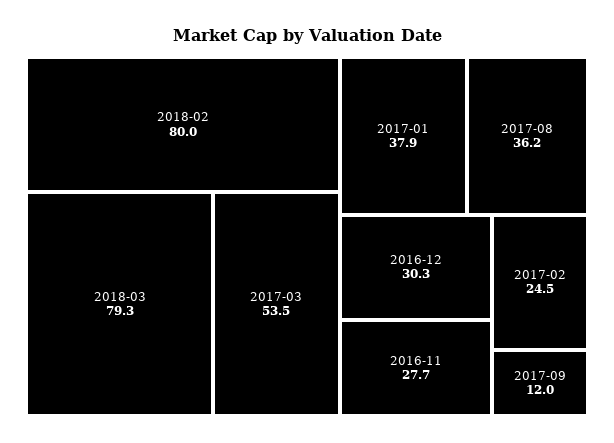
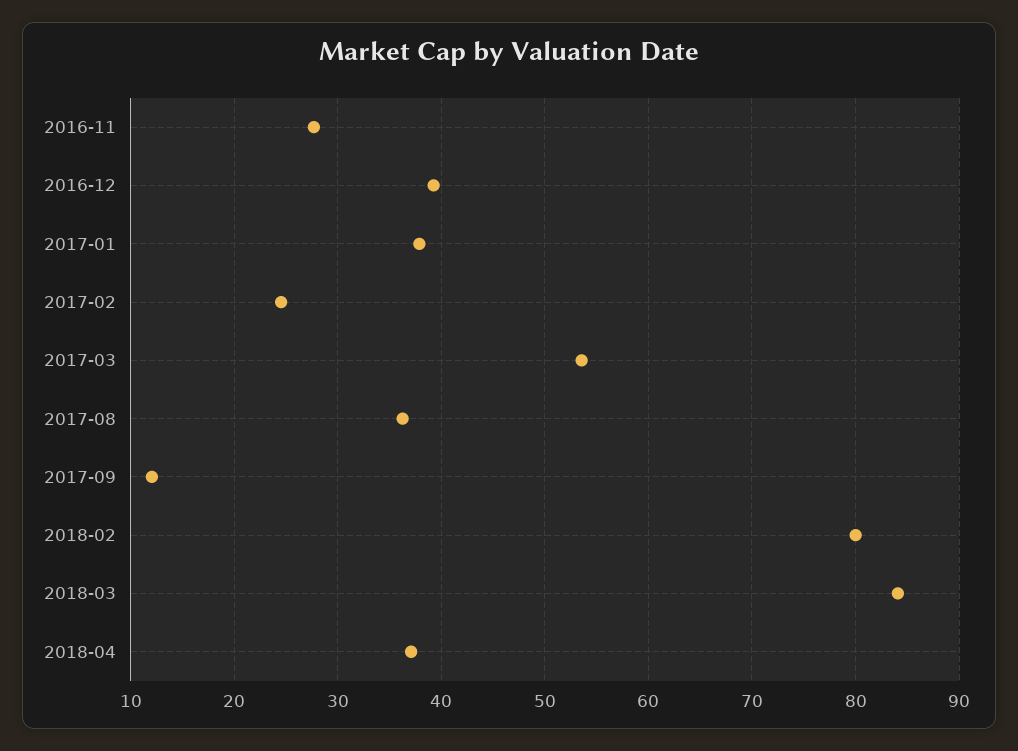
2018-03: 79.3 -> 84
2016-12: 30.3 -> 39
2018-04: none -> 37

